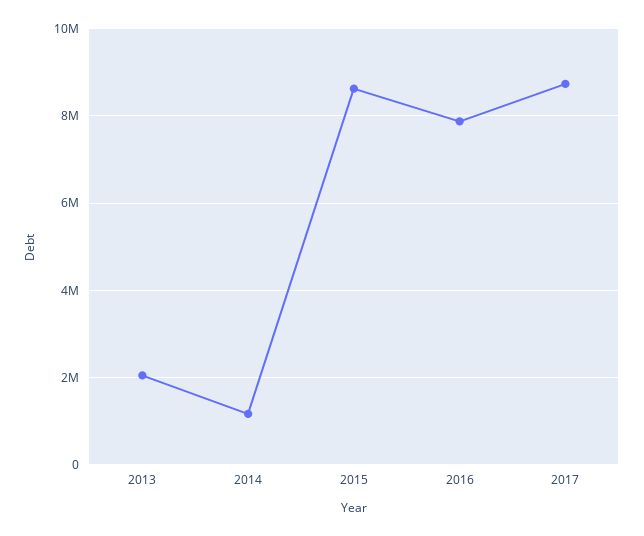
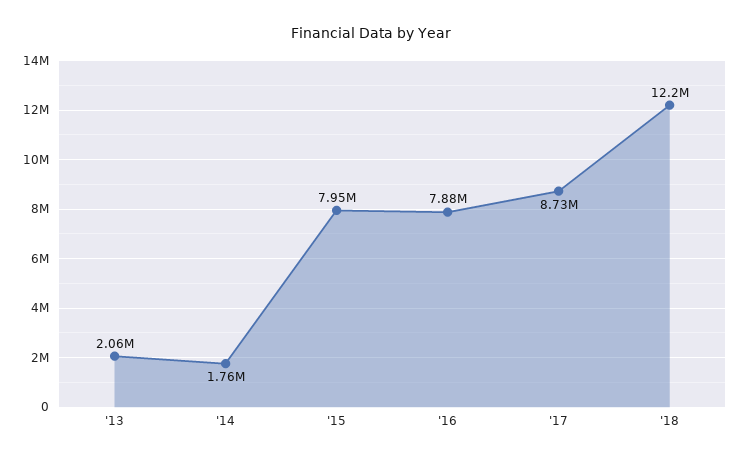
2014: 1200000 -> 1760000
2015: 8600000 -> 7950000
'18: none -> 12200000

